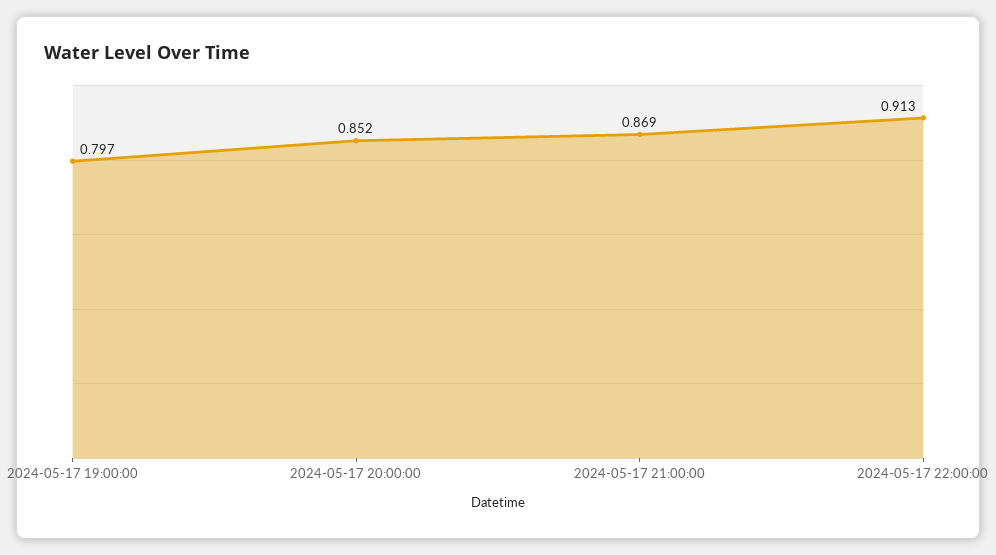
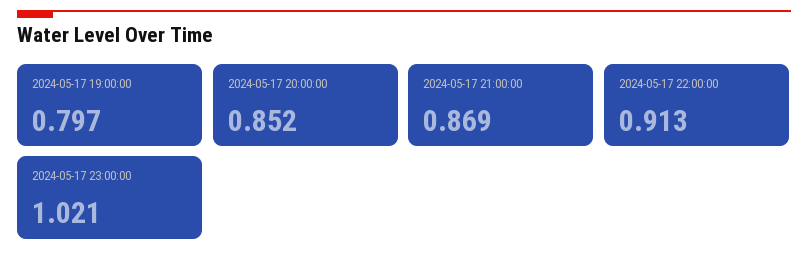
2024-05-17 23:00:00: none -> 1.021

